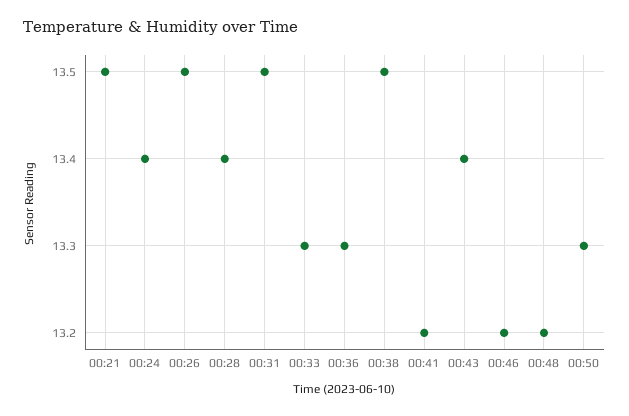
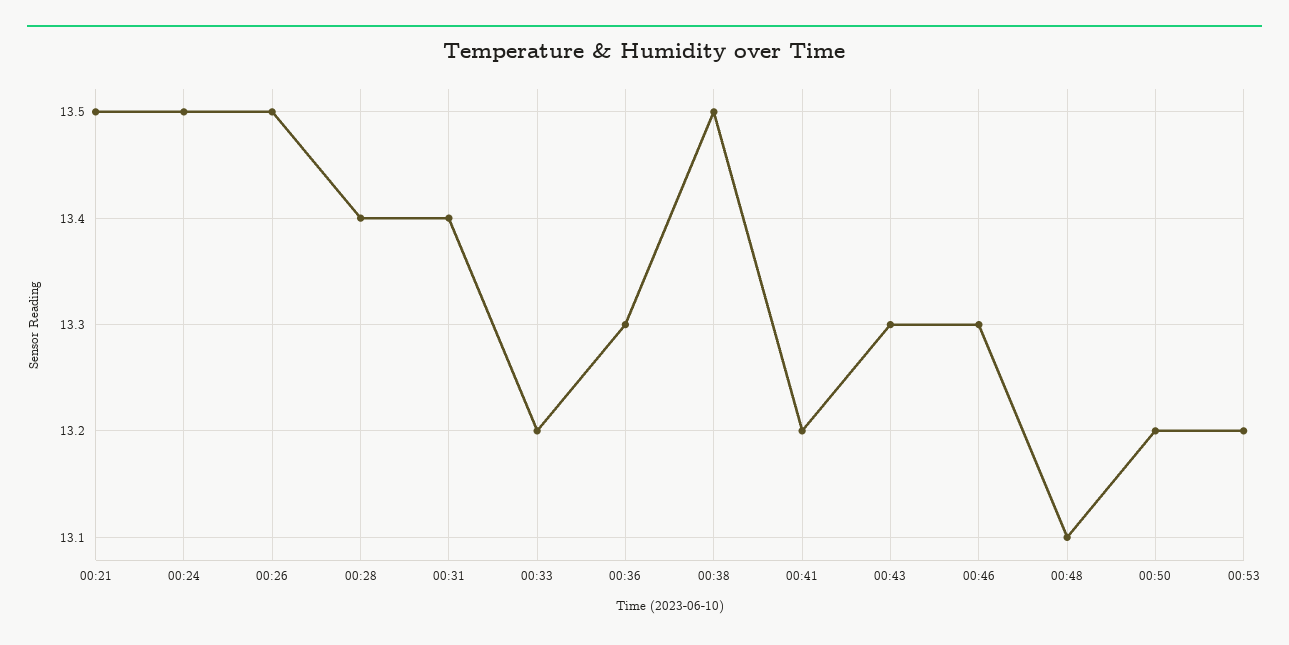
00:24: 13.4 -> 13.5
00:31: 13.5 -> 13.4
00:33: 13.3 -> 13.2
00:43: 13.4 -> 13.3
00:46: 13.2 -> 13.3
00:48: 13.2 -> 13.1
00:50: 13.3 -> 13.2
00:53: none -> 13.2

